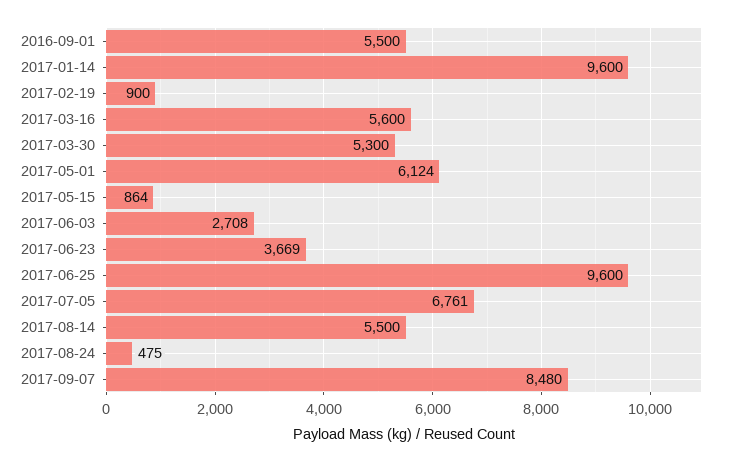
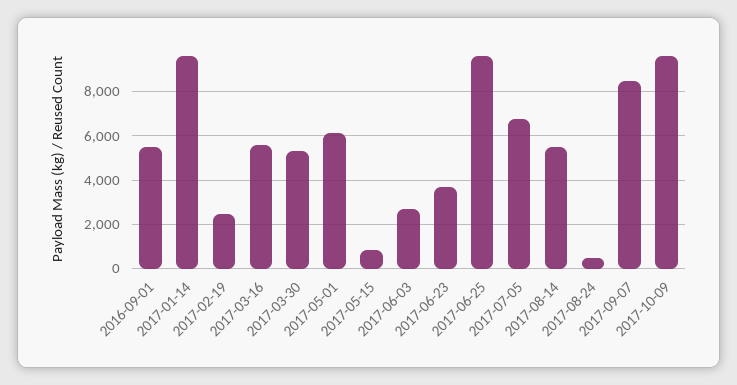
2017-02-19: 900 -> 2500
2017-10-09: none -> 9500

